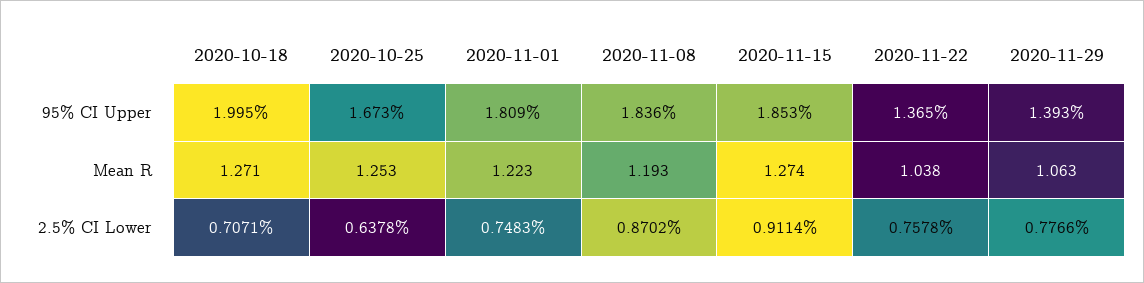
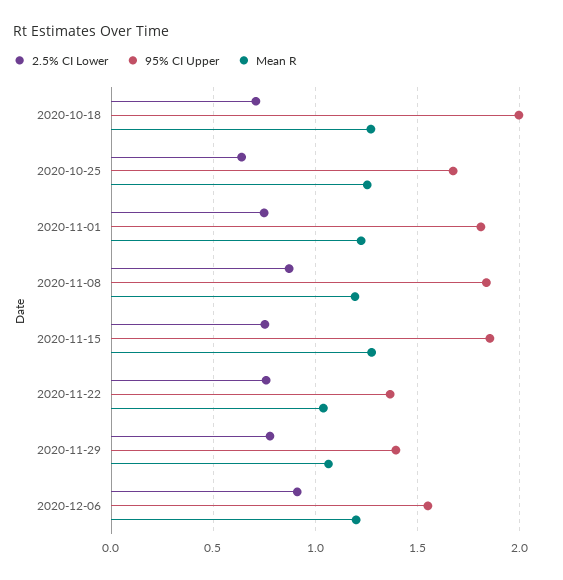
2.5% CI Lower, 2020-11-15: 0.9114 -> 0.75
2.5% CI Lower, 2020-12-06: none -> 0.9
95% CI Upper, 2020-12-06: none -> 1.55
Mean R, 2020-12-06: none -> 1.2

